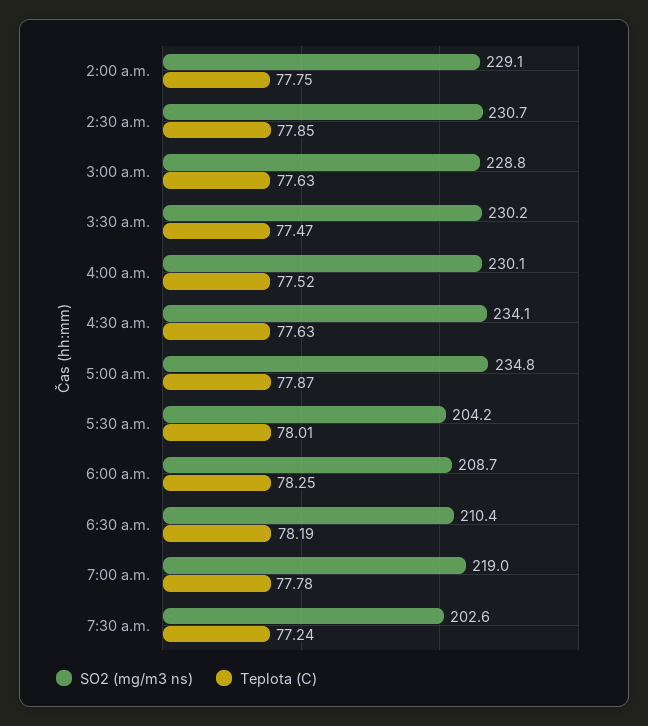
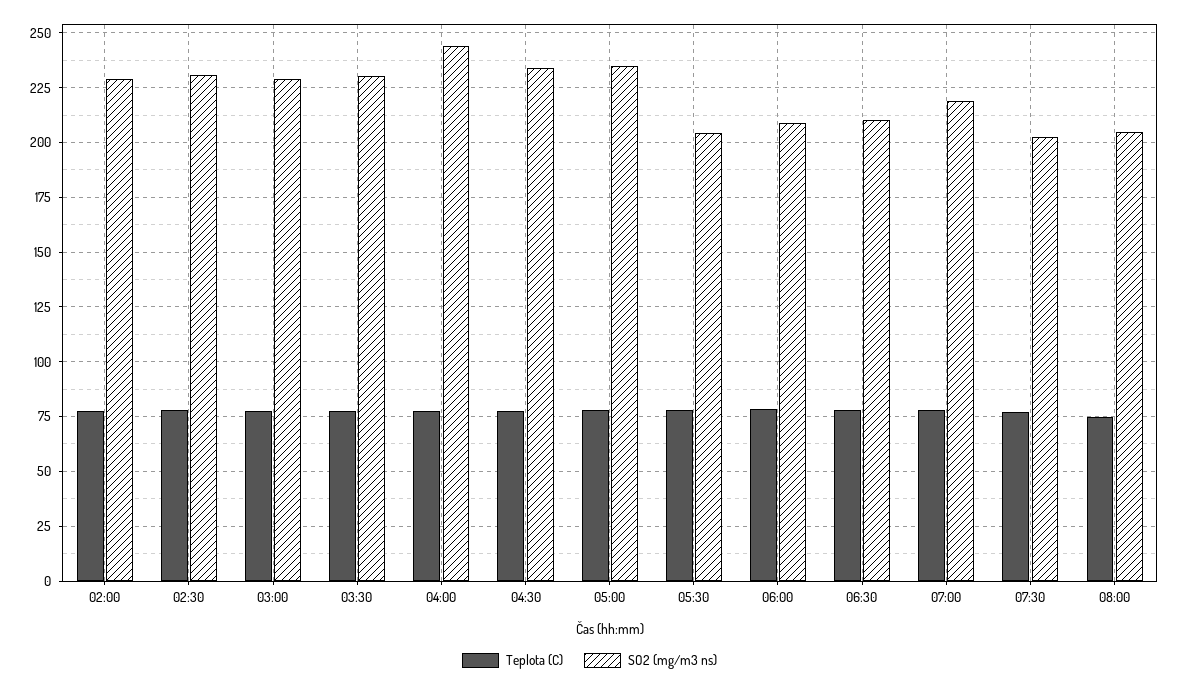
SO2 (mg/m3 ns), 4:00 a.m.: 230.1 -> 245
Teplota (C), 08:00: none -> 75
SO2 (mg/m3 ns), 08:00: none -> 205

